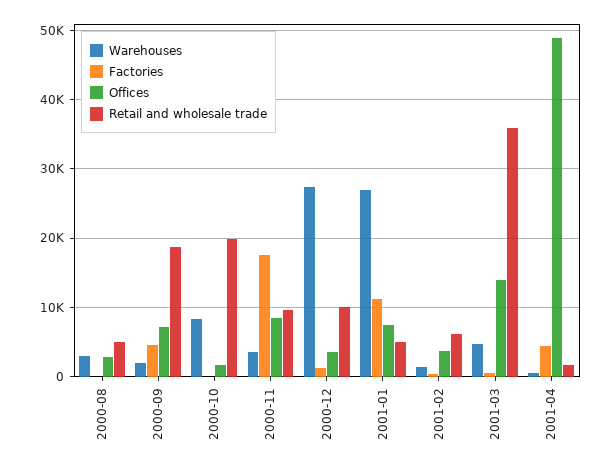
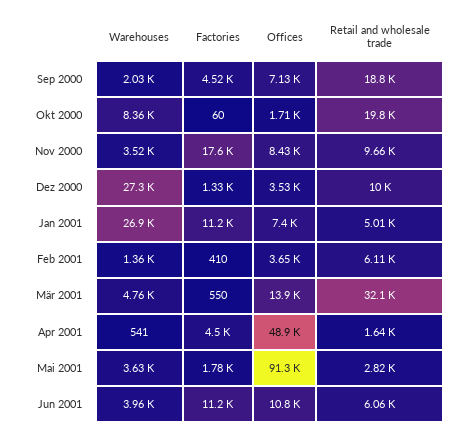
Warehouses, 2000-08: 3000 -> none
Factories, 2000-08: 0 -> none
Offices, 2000-08: 3000 -> none
Retail and wholesale trade, 2000-08: 5000 -> none
Retail and wholesale trade, 2001-03: 36000 -> 32100
Warehouses, Mai 2001: none -> 3630
Factories, Mai 2001: none -> 1780
Offices, Mai 2001: none -> 91300
Retail and wholesale trade, Mai 2001: none -> 2820
Warehouses, Jun 2001: none -> 3960
Factories, Jun 2001: none -> 11200
Offices, Jun 2001: none -> 10800
Retail and wholesale trade, Jun 2001: none -> 6060

